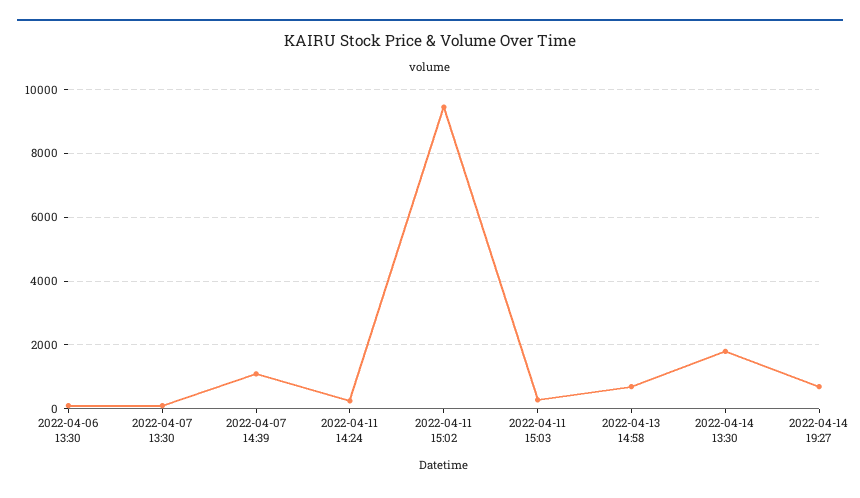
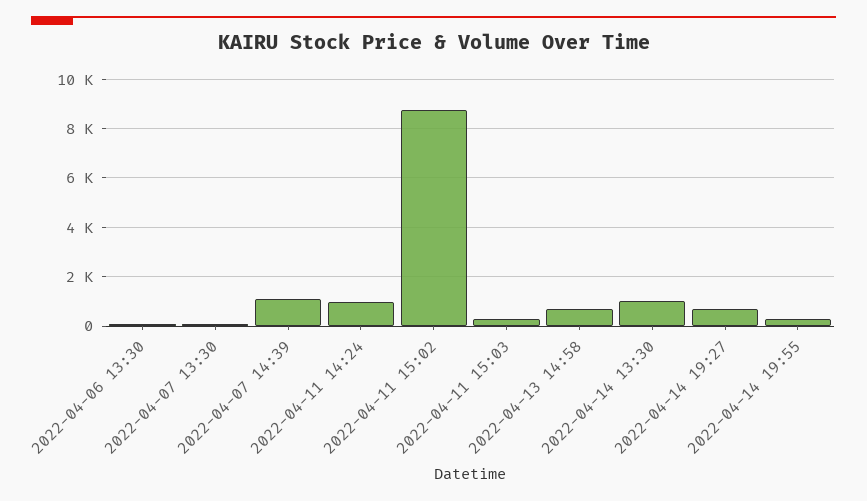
2022-04-11 14:24: 200 -> 1000
2022-04-11 15:02: 9400 -> 8750
2022-04-14 13:30: 1800 -> 1000
2022-04-14 19:55: none -> 250

